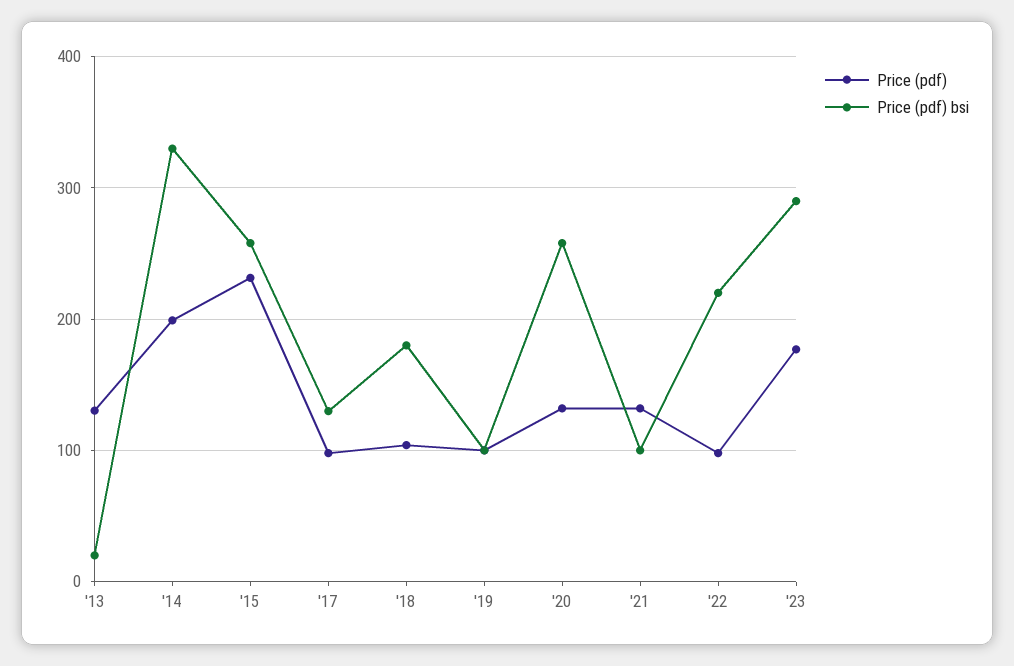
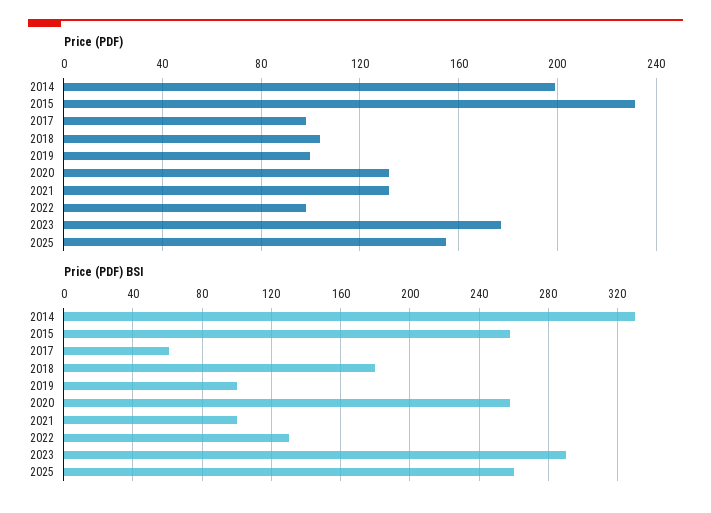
Price (pdf), '13: 130 -> none
Price (pdf) bsi, '13: 20 -> none
Price (pdf) bsi, '17: 130 -> 60
Price (pdf) bsi, '22: 220 -> 130
Price (pdf), 2025: none -> 155
Price (pdf) bsi, 2025: none -> 260

